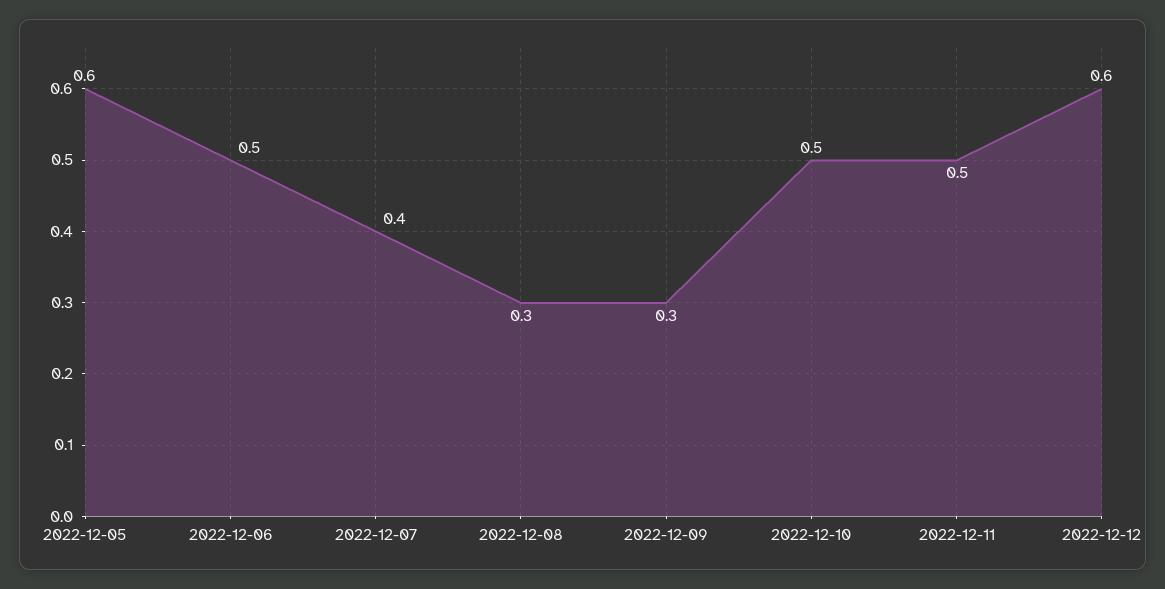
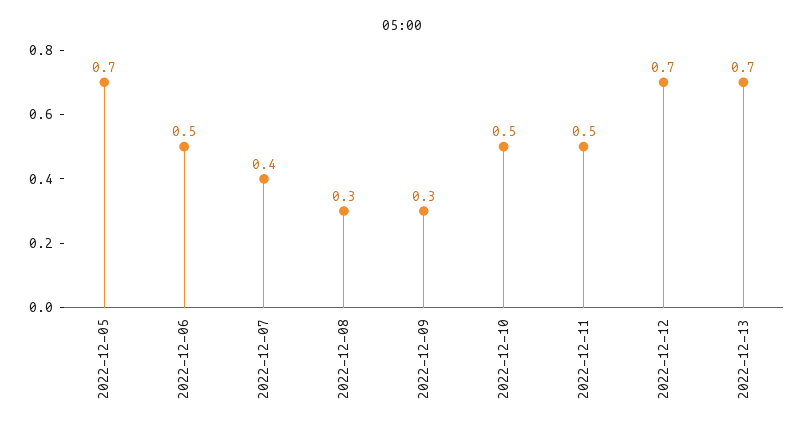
2022-12-05: 0.6 -> 0.7
2022-12-12: 0.6 -> 0.7
2022-12-13: none -> 0.7

